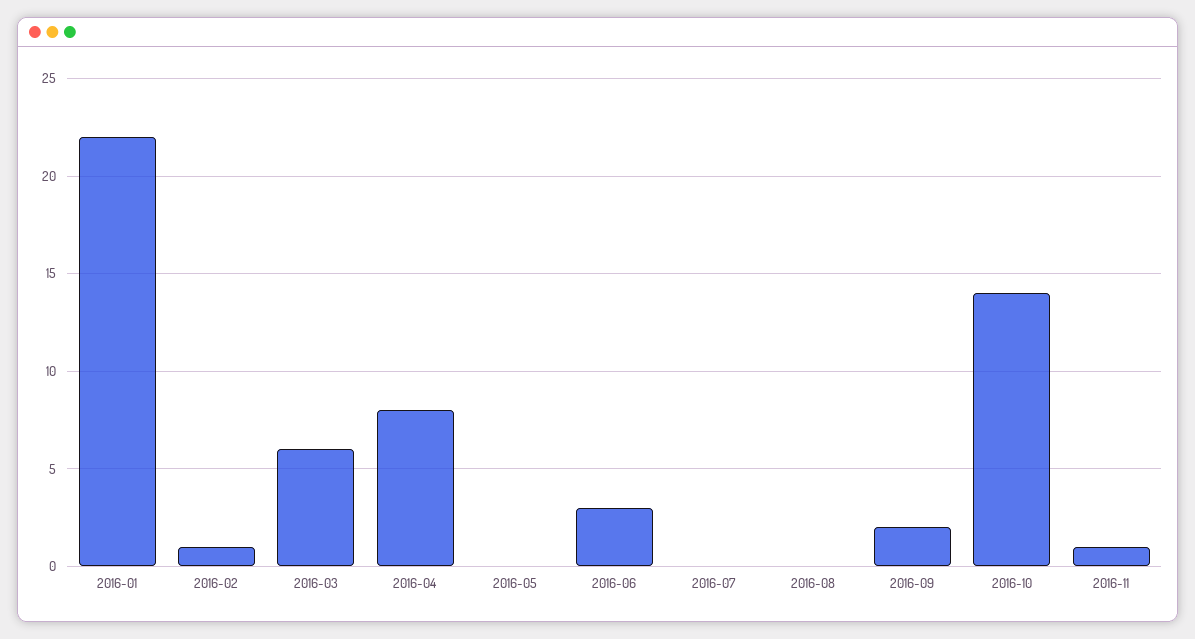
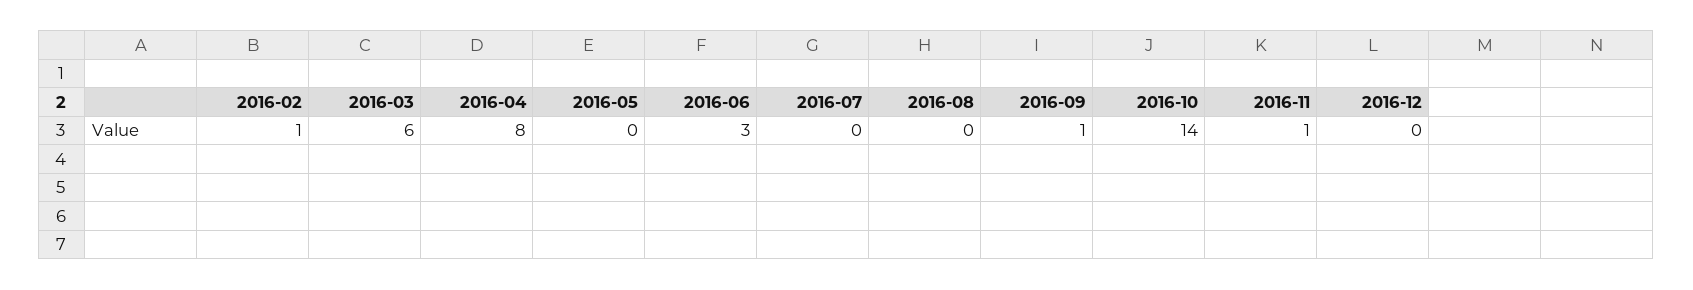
2016-01: 22 -> none
2016-09: 2 -> 1
2016-12: none -> 0

